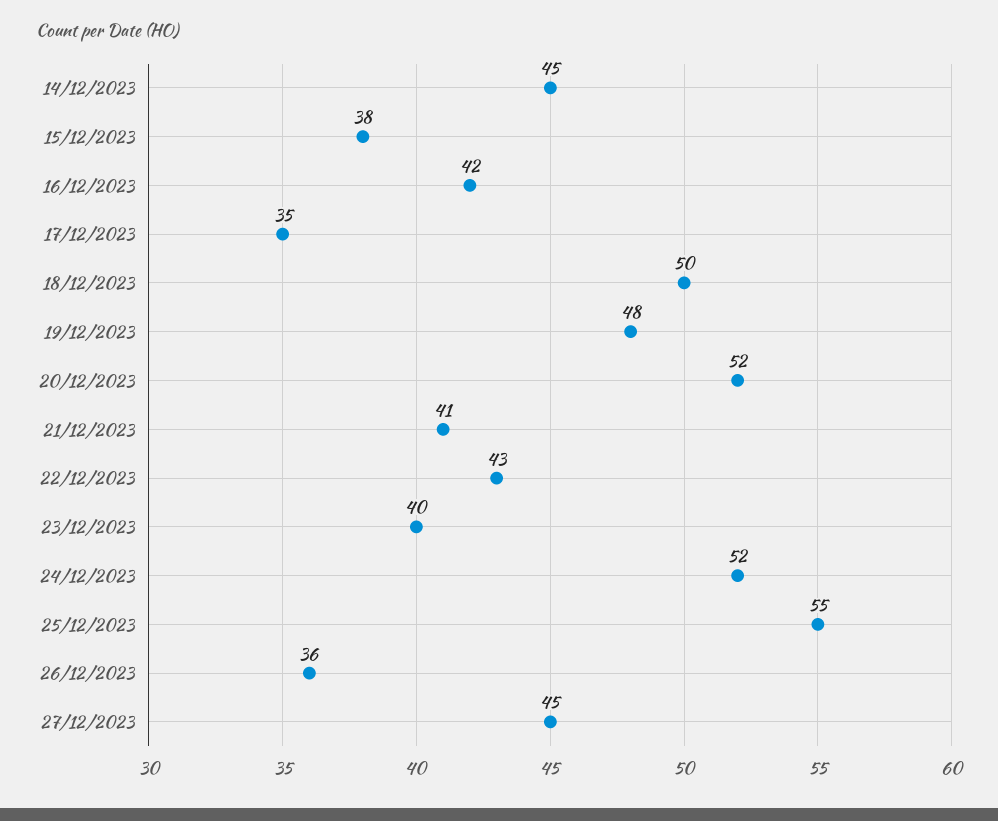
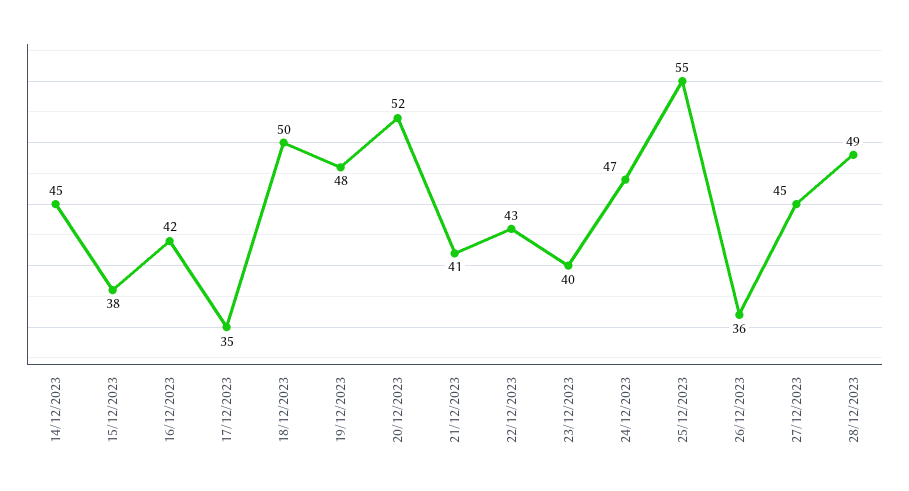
24/12/2023: 52 -> 47
28/12/2023: none -> 49

